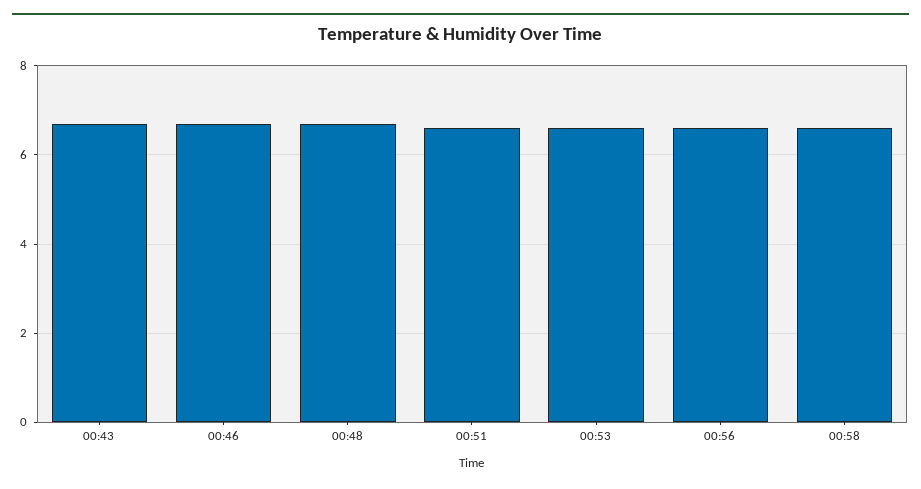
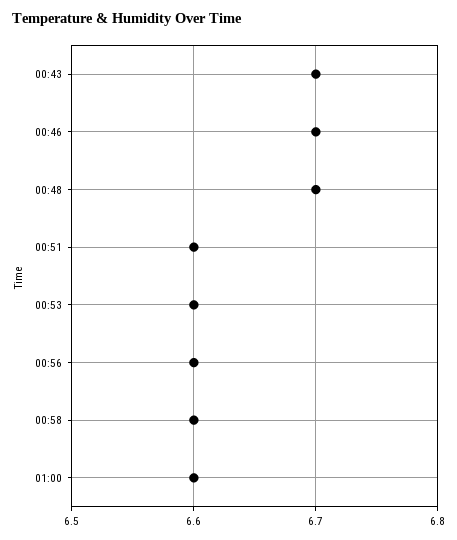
01:00: none -> 6.6

